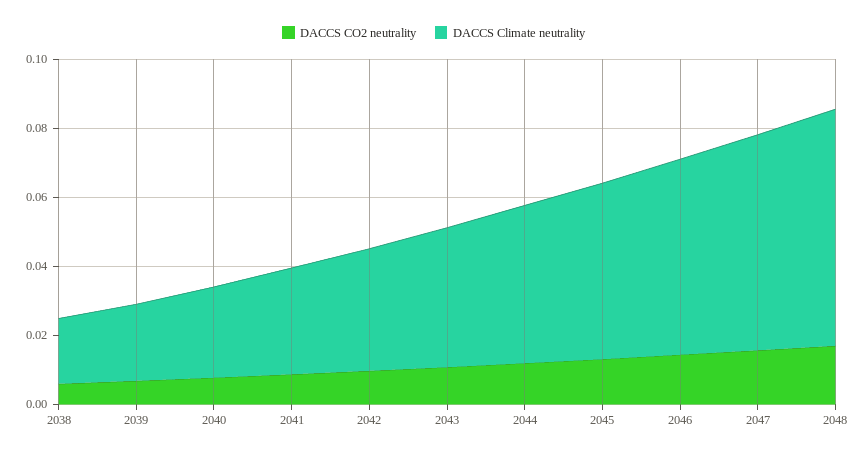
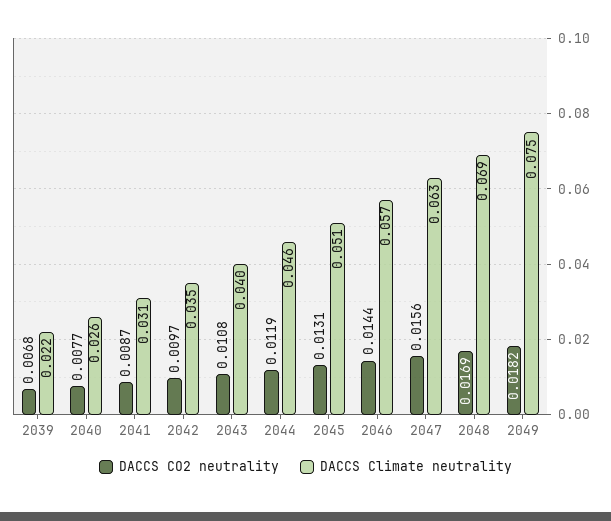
DACCS CO2 neutrality, 2038: 0.005 -> none
DACCS Climate neutrality, 2038: 0.02 -> none
DACCS CO2 neutrality, 2049: none -> 0.0182
DACCS Climate neutrality, 2049: none -> 0.075

